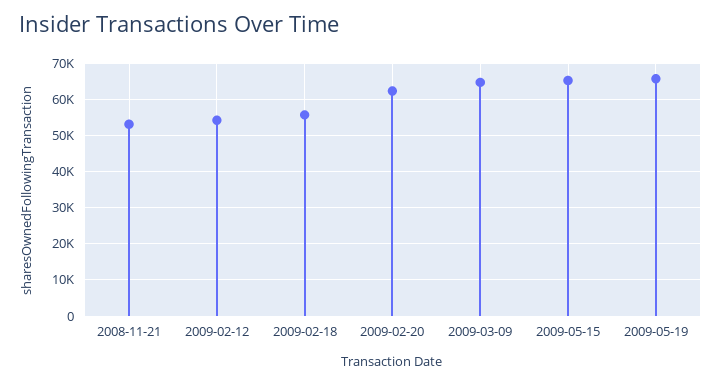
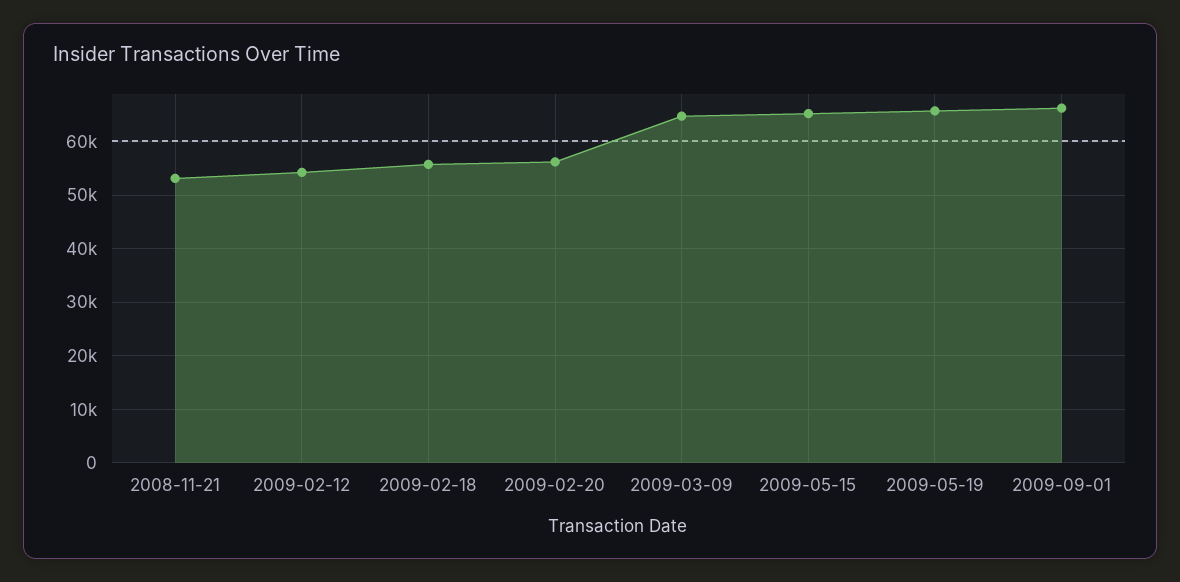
2009-02-20: 62000 -> 56000
2009-09-01: none -> 66000

